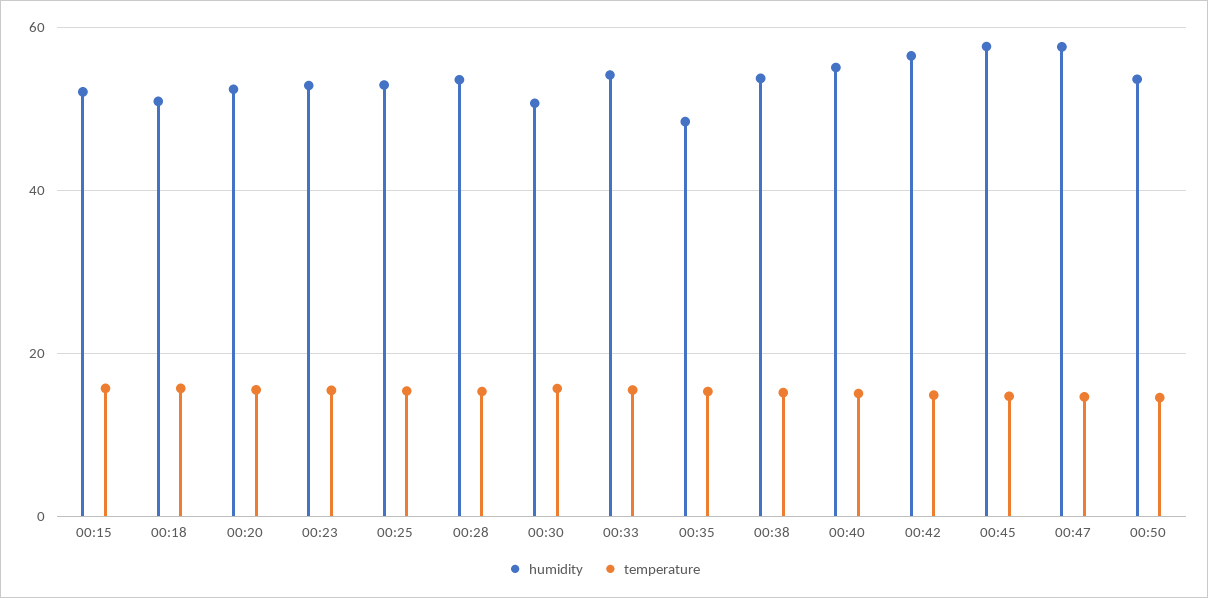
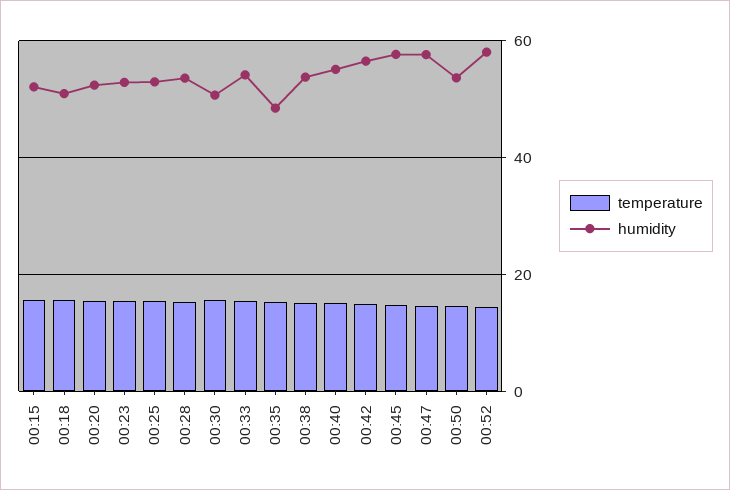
temperature, 00:52: none -> 14
humidity, 00:52: none -> 58

